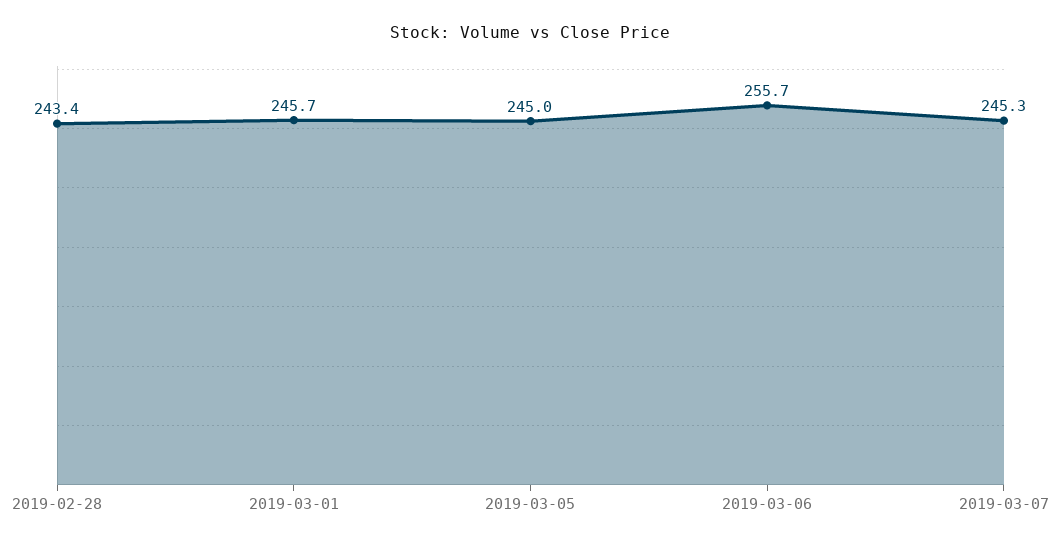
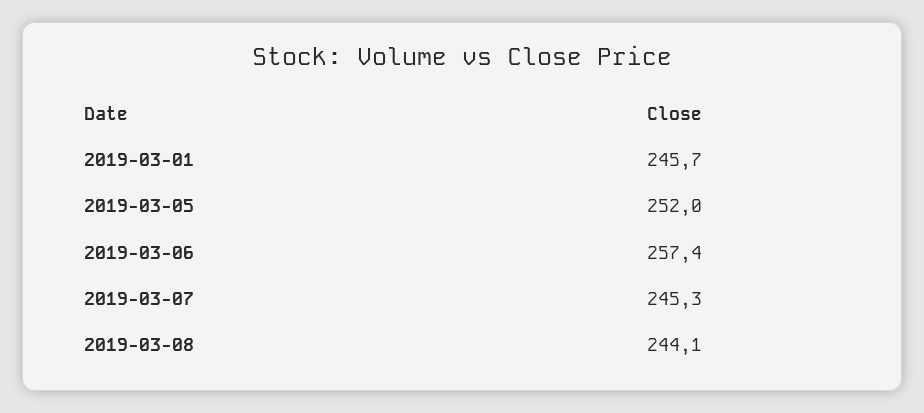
2019-02-28: 243.4 -> none
2019-03-05: 245 -> 252
2019-03-06: 255.7 -> 257.4
2019-03-08: none -> 244.1

